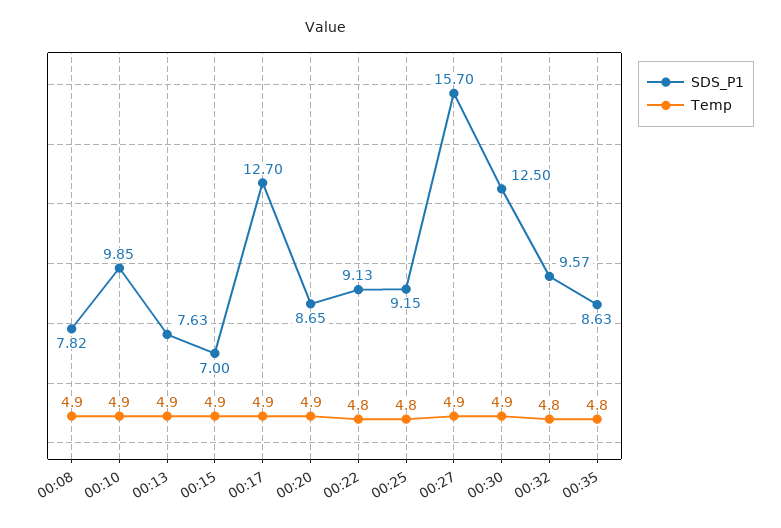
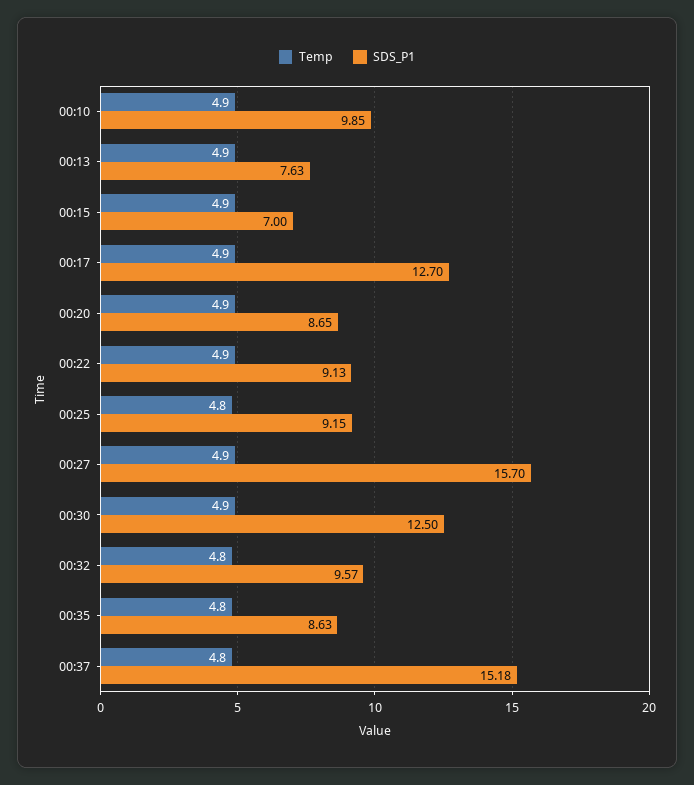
SDS_P1, 00:08: 7.82 -> none
Temp, 00:08: 4.9 -> none
Temp, 00:22: 4.8 -> 4.9
Temp, 00:37: none -> 4.8
SDS_P1, 00:37: none -> 15.18

